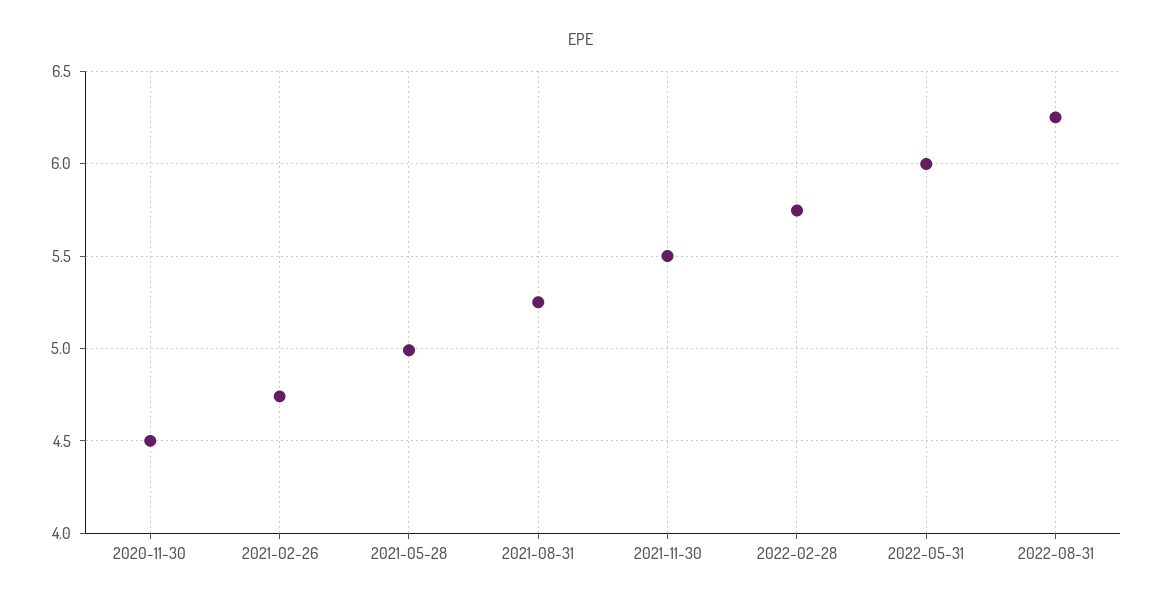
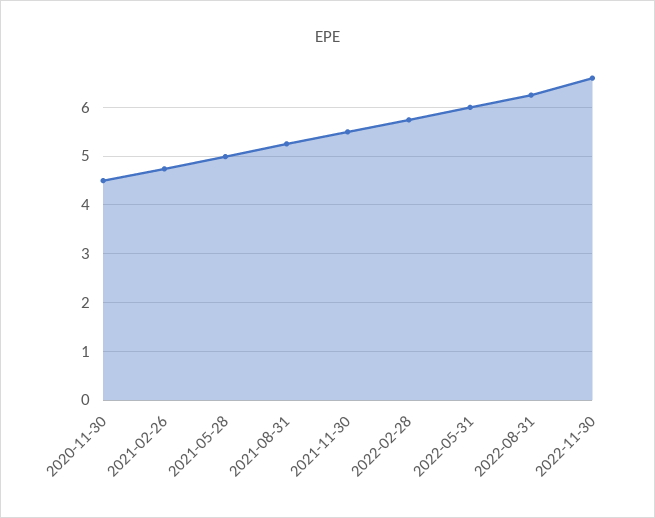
2022-11-30: none -> 6.6

